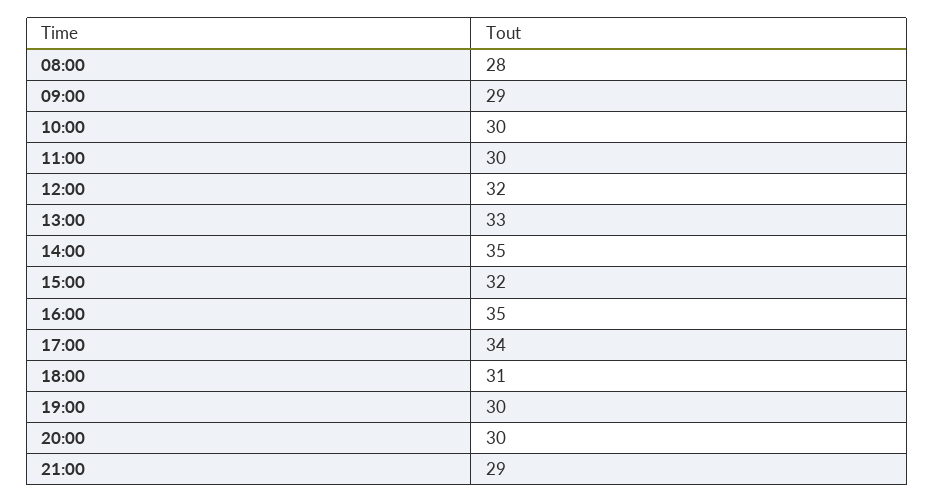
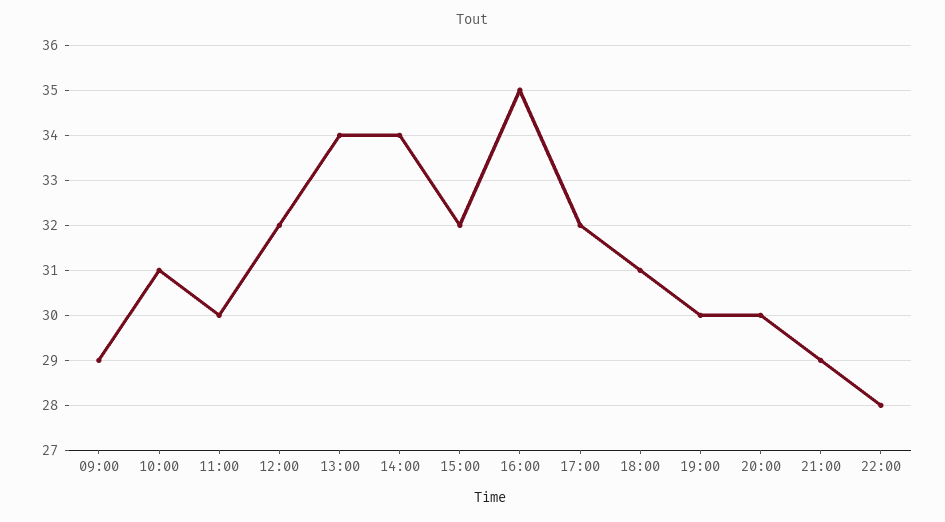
08:00: 28 -> none
10:00: 30 -> 31
13:00: 33 -> 34
14:00: 35 -> 34
17:00: 34 -> 32
22:00: none -> 28

